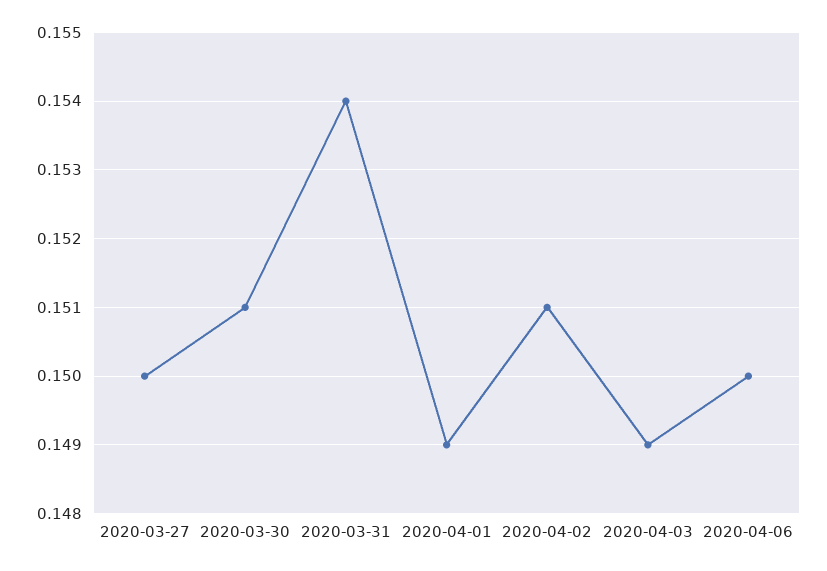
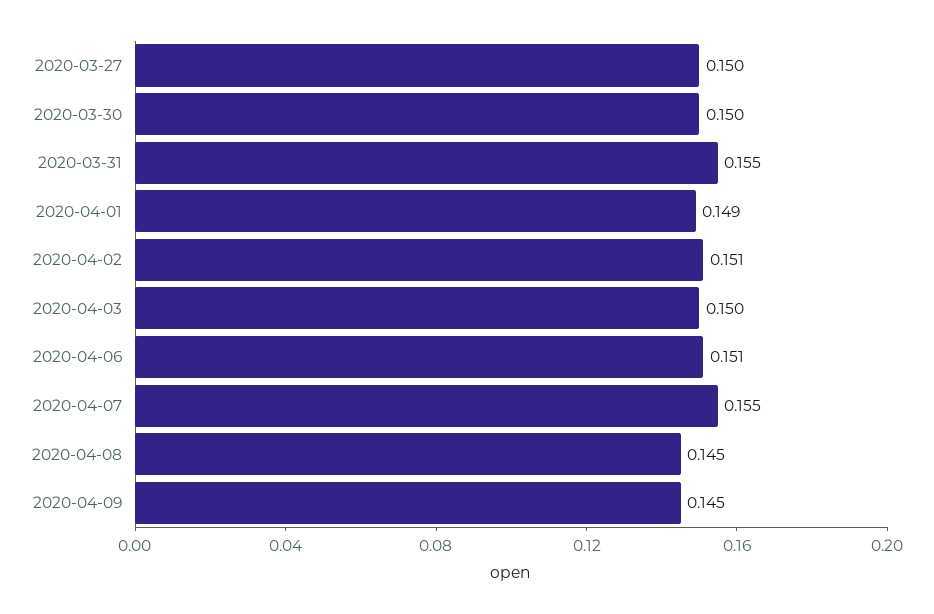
2020-03-30: 0.151 -> 0.15
2020-03-31: 0.154 -> 0.155
2020-04-03: 0.149 -> 0.15
2020-04-06: 0.15 -> 0.151
2020-04-07: none -> 0.155
2020-04-08: none -> 0.145
2020-04-09: none -> 0.145

